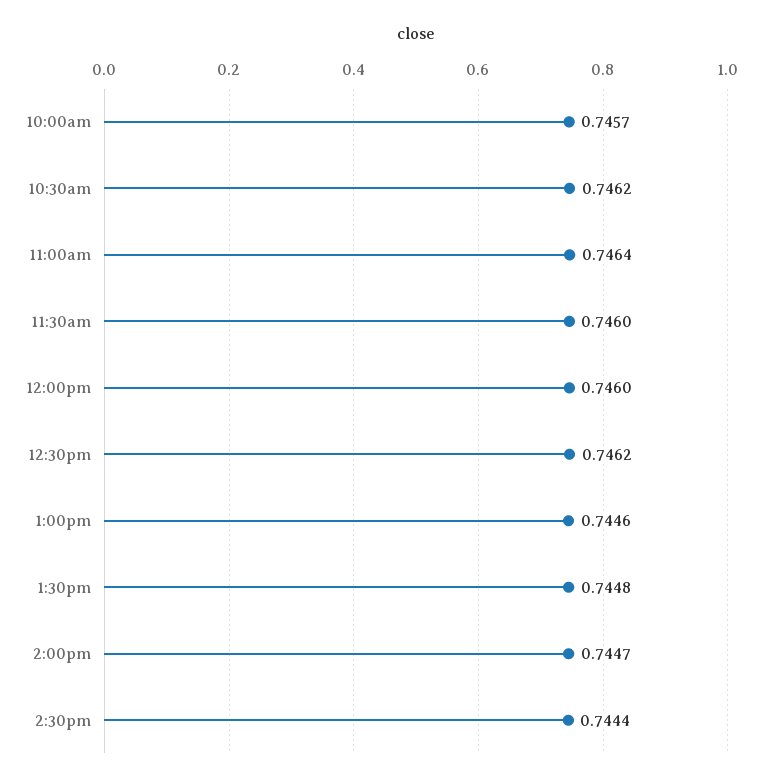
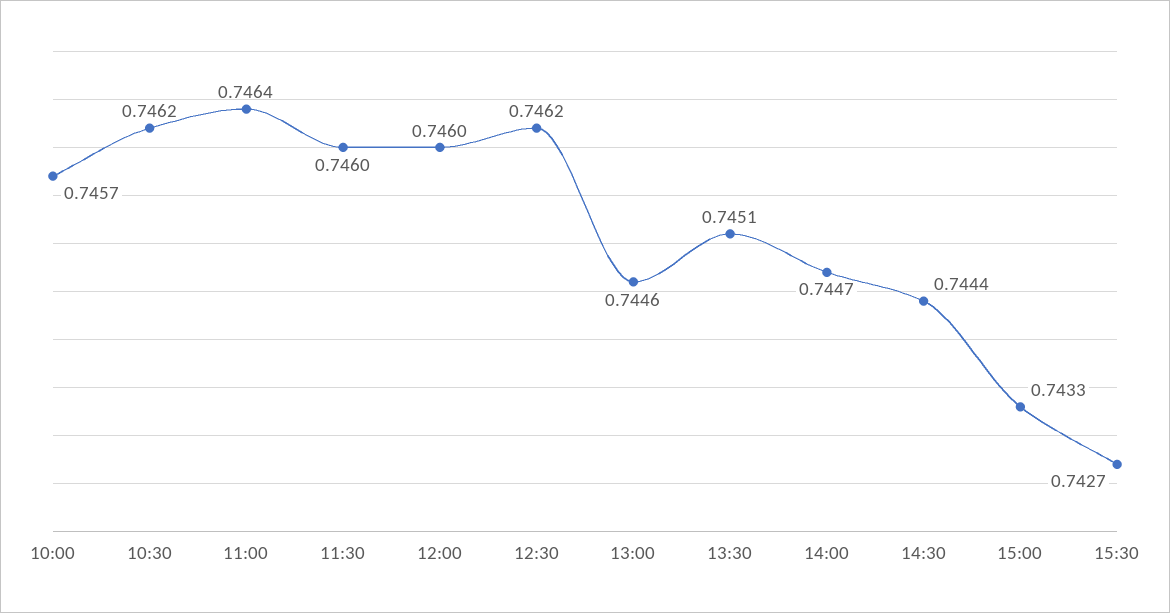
1:30pm: 0.7448 -> 0.7451
15:00: none -> 0.7433
15:30: none -> 0.7427

